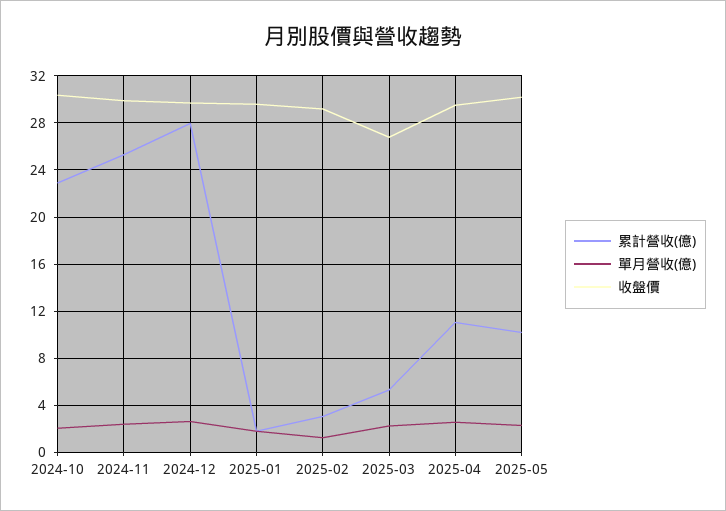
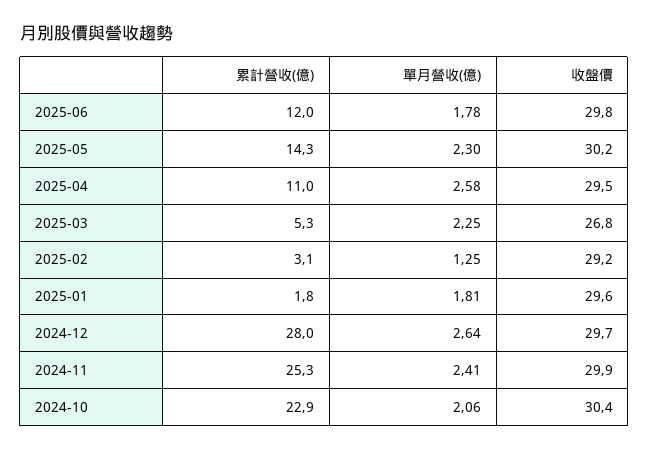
累計營收(億), 2025-05: 10 -> 14.3
累計營收(億), 2025-06: none -> 12
單月營收(億), 2025-06: none -> 1.78
收盤價, 2025-06: none -> 29.8

